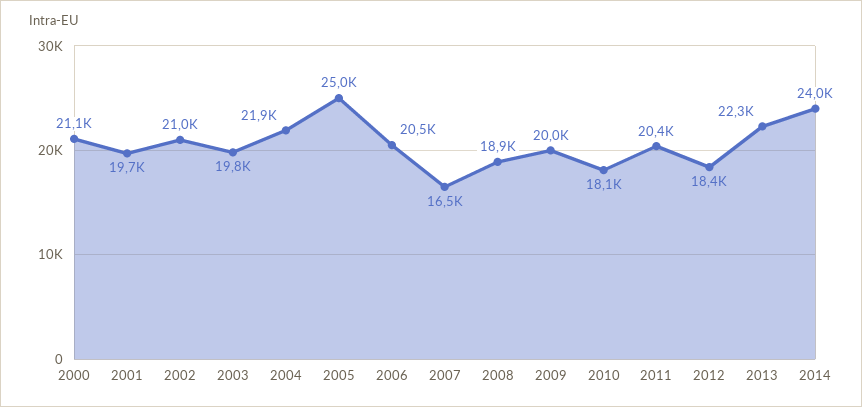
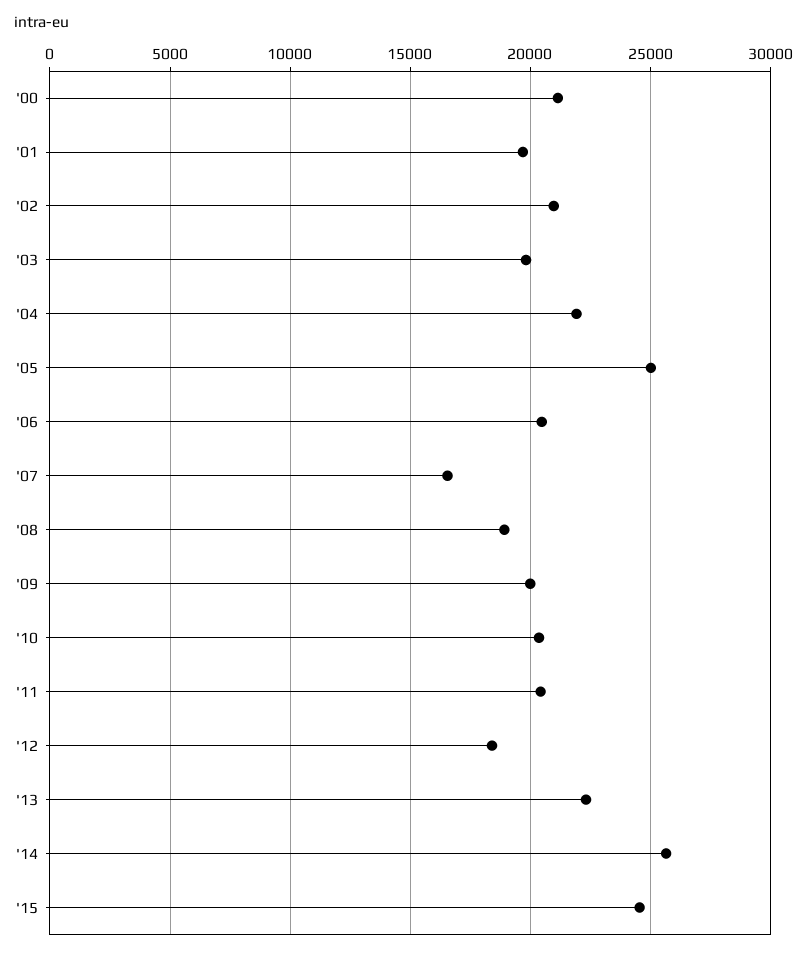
2010: 18100 -> 20500
2014: 24000 -> 25500
'15: none -> 24500

